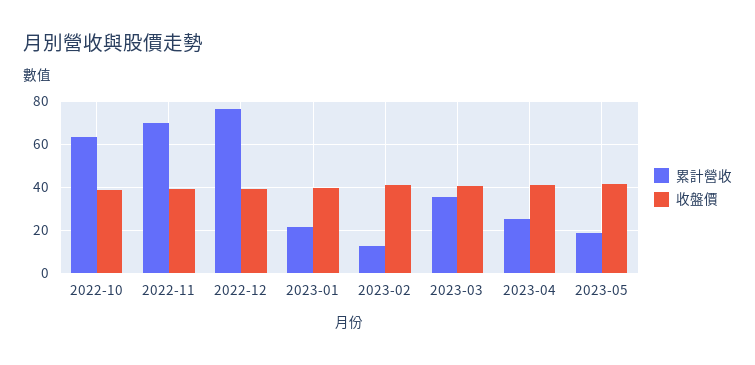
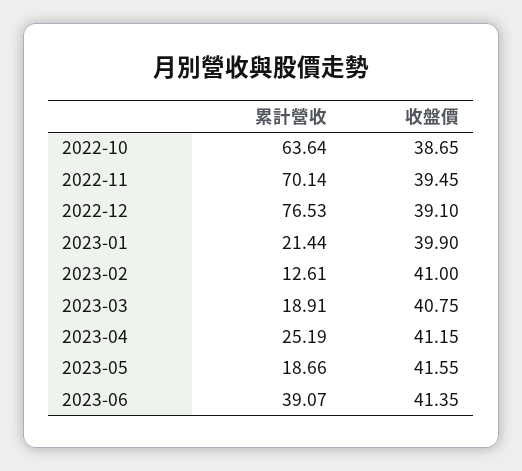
累計營收, 2023-03: 35 -> 18.91
累計營收, 2023-06: none -> 39.07
收盤價, 2023-06: none -> 41.35

